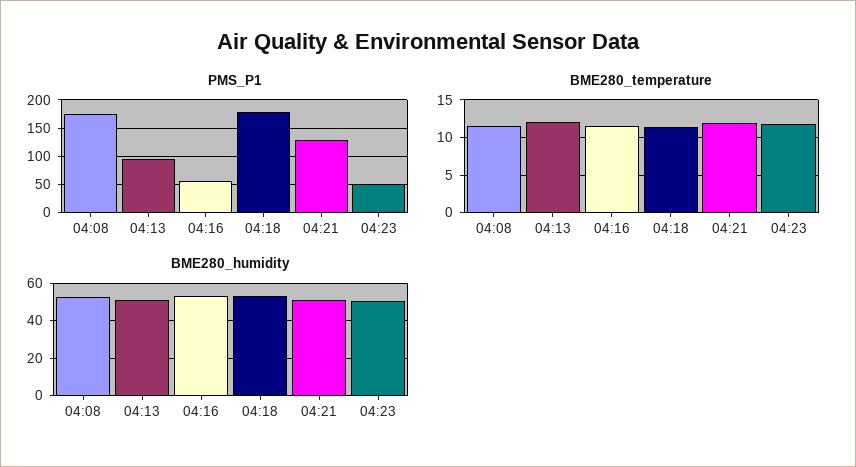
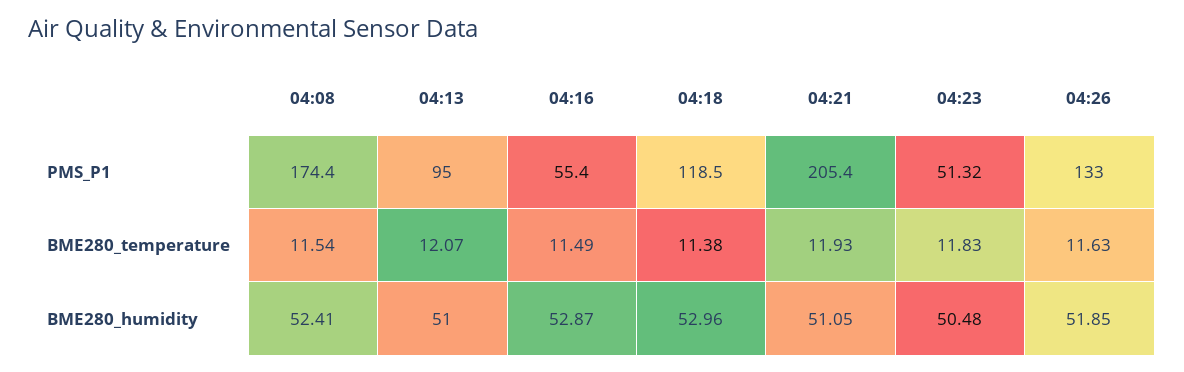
PMS_P1, 04:18: 175 -> 118.5
PMS_P1, 04:21: 125 -> 205.4
PMS_P1, 04:26: none -> 133
BME280_temperature, 04:26: none -> 11.63
BME280_humidity, 04:26: none -> 51.85

